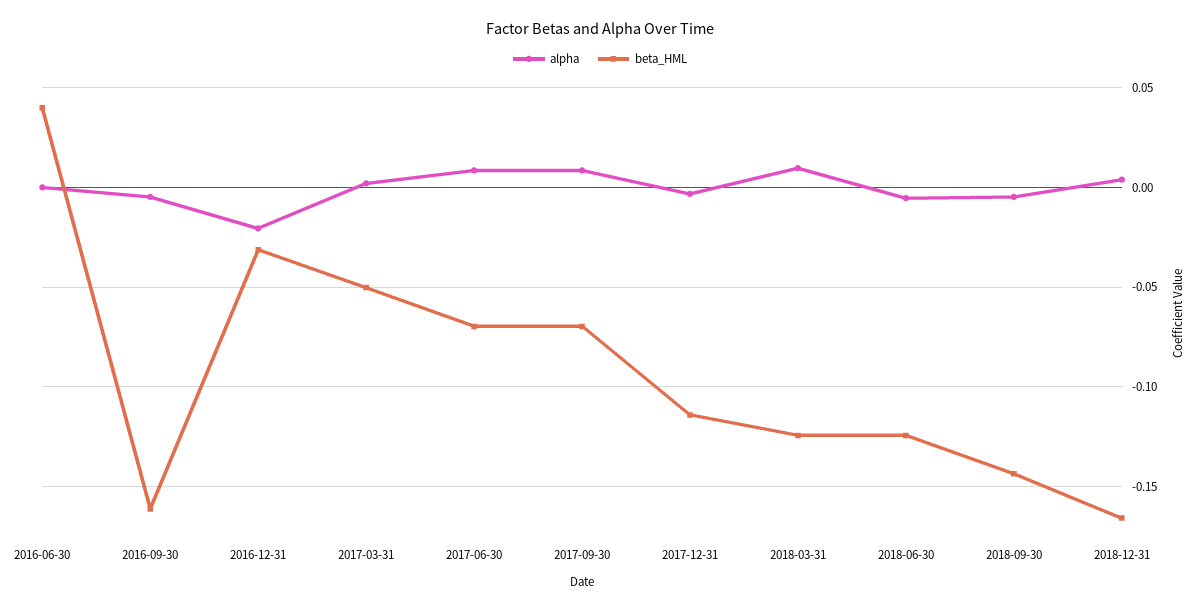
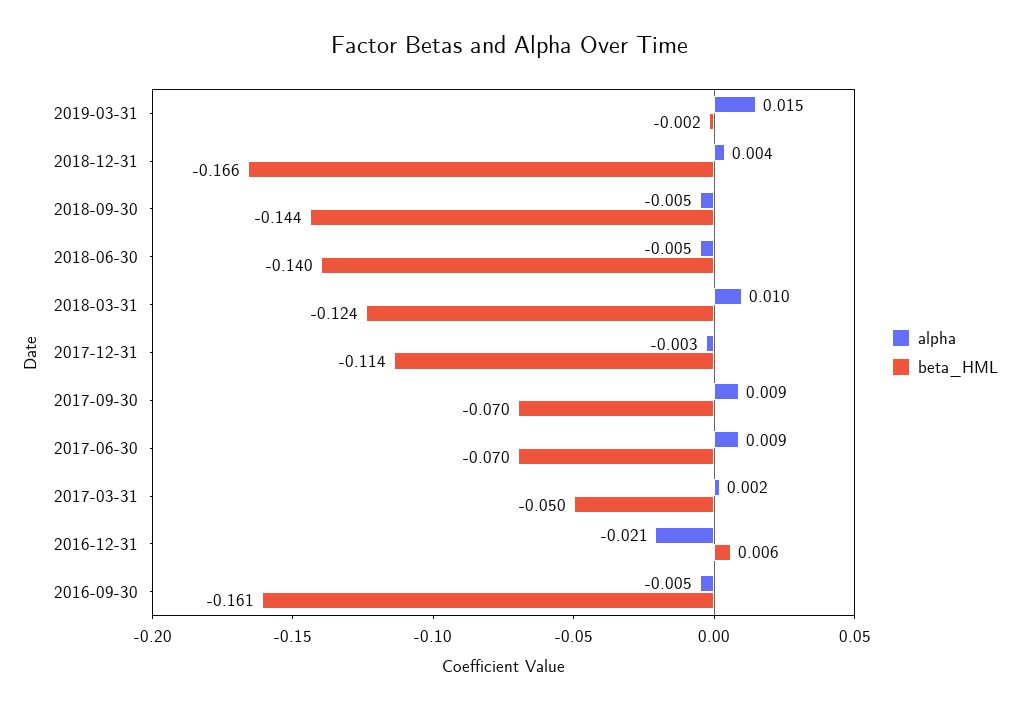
alpha, 2016-06-30: 0 -> none
beta_HML, 2016-06-30: 0.04 -> none
beta_HML, 2016-12-31: -0.03 -> 0.006
beta_HML, 2018-06-30: -0.125 -> -0.14
alpha, 2019-03-31: none -> 0.015
beta_HML, 2019-03-31: none -> -0.002

